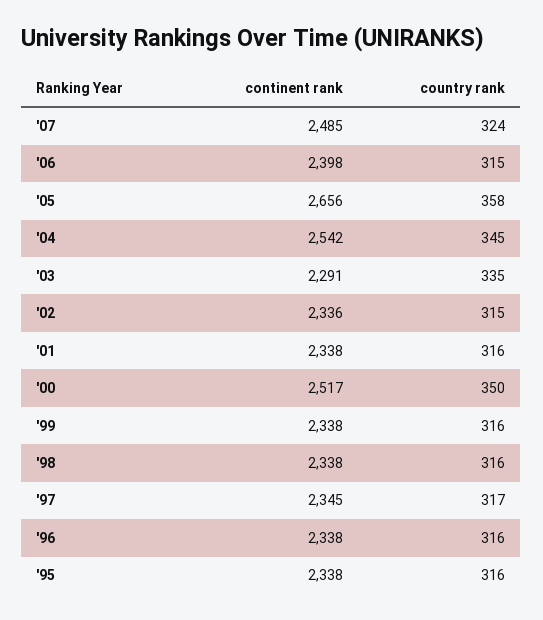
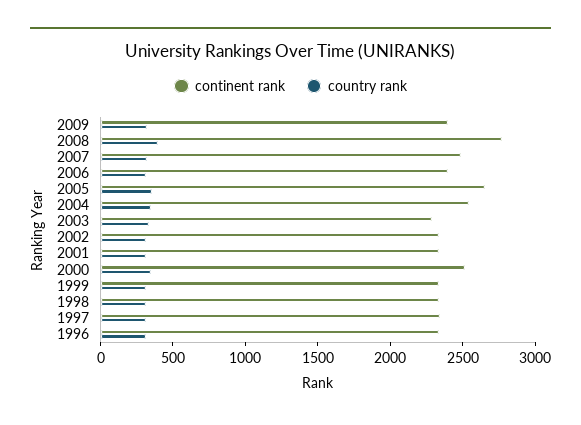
continent rank, '95: 2338 -> none
country rank, '95: 316 -> none
continent rank, 2009: none -> 2400
country rank, 2009: none -> 300
continent rank, 2008: none -> 2800
country rank, 2008: none -> 400

